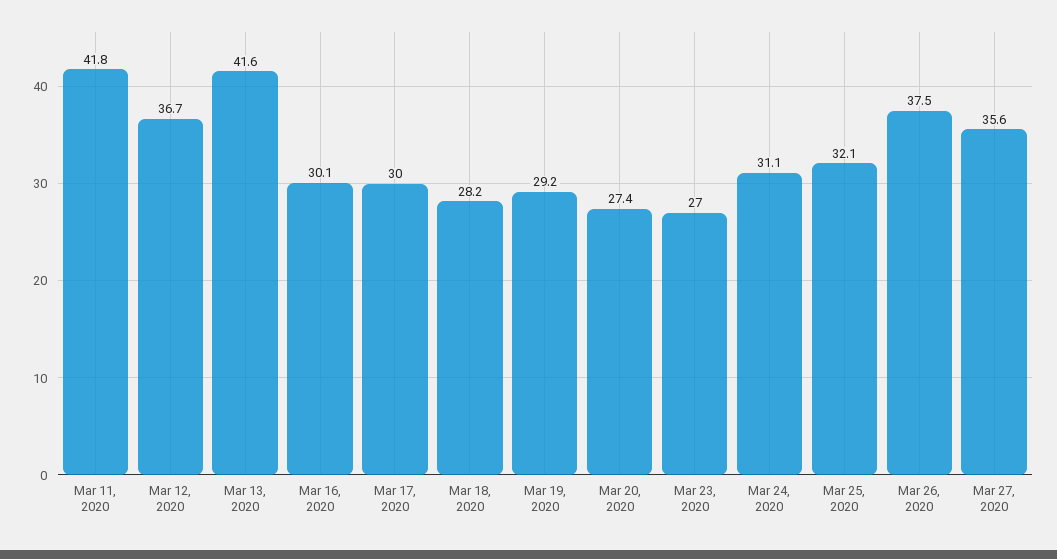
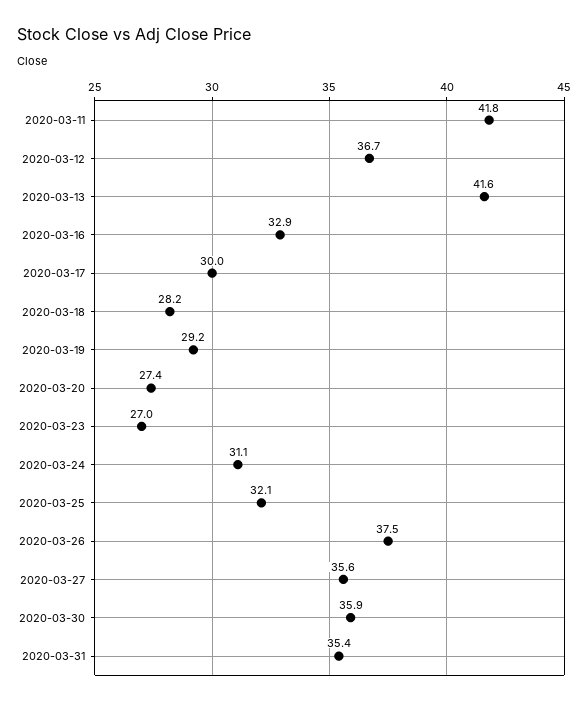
Mar 16, 2020: 30.1 -> 32.9
2020-03-30: none -> 35.9
2020-03-31: none -> 35.4

